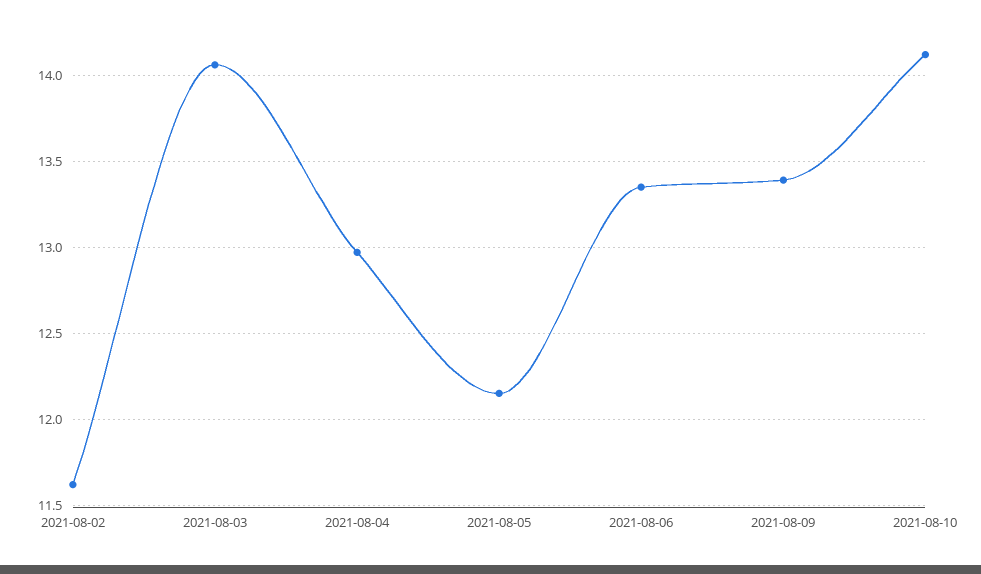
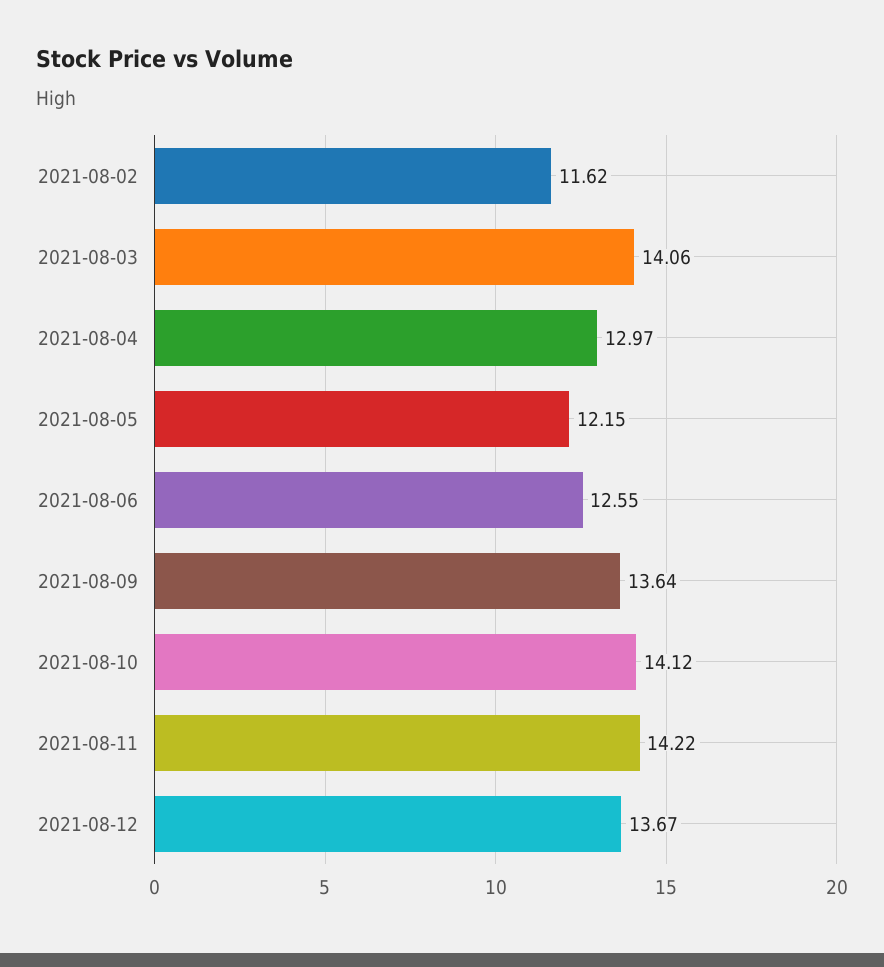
2021-08-06: 13.35 -> 12.55
2021-08-09: 13.4 -> 13.64
2021-08-11: none -> 14.22
2021-08-12: none -> 13.67

